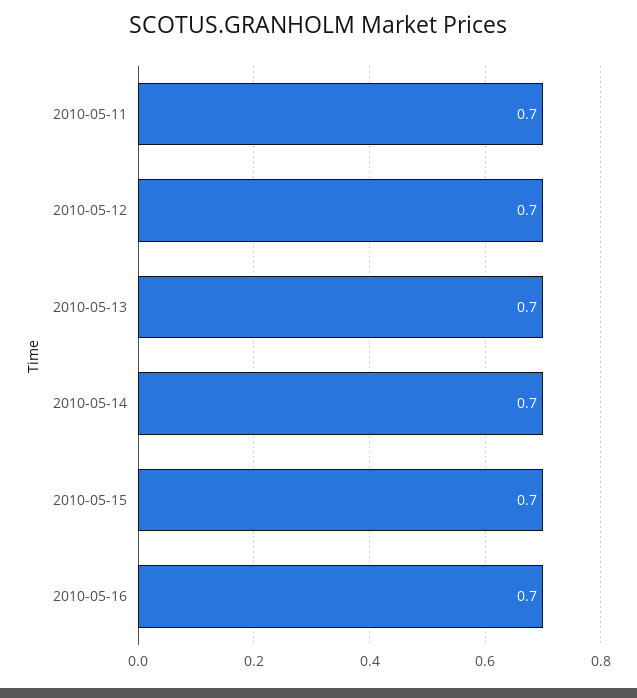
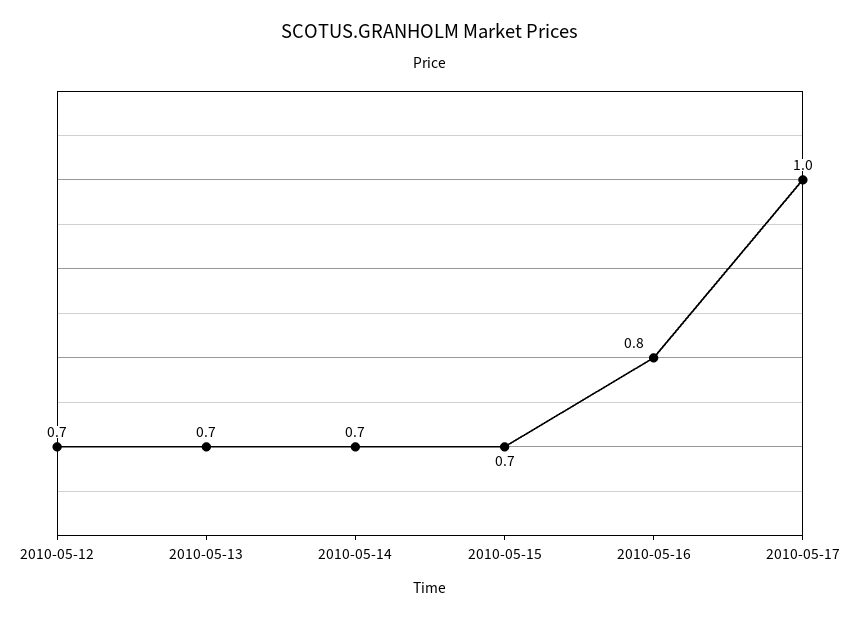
2010-05-11: 0.7 -> none
2010-05-16: 0.7 -> 0.8
2010-05-17: none -> 1

